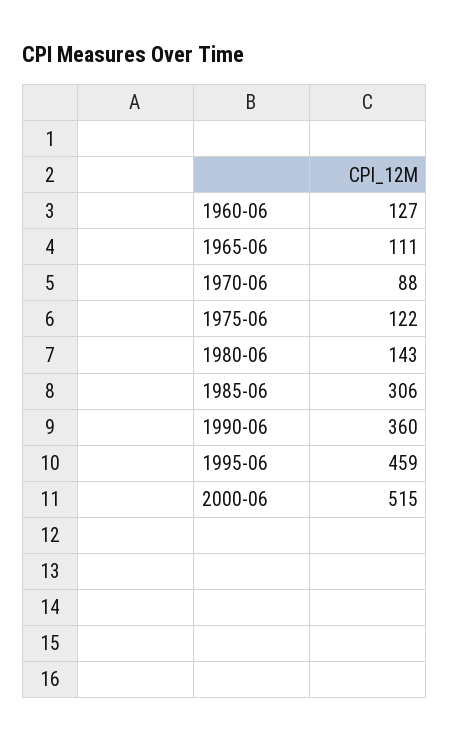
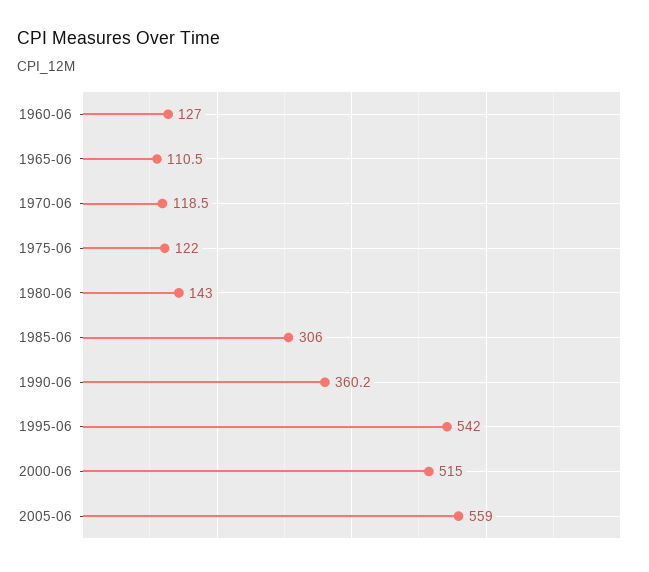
1970-06: 88 -> 118.5
1995-06: 459 -> 542
2005-06: none -> 559

